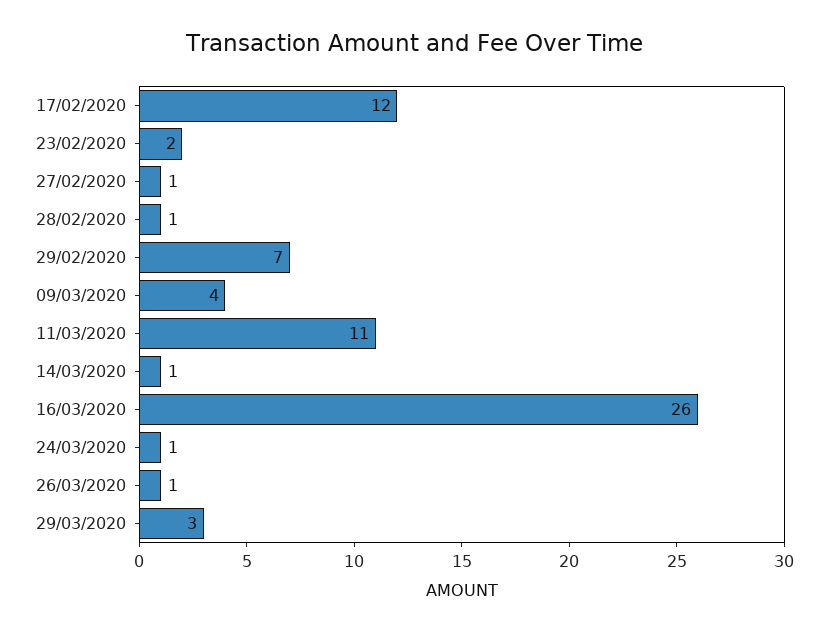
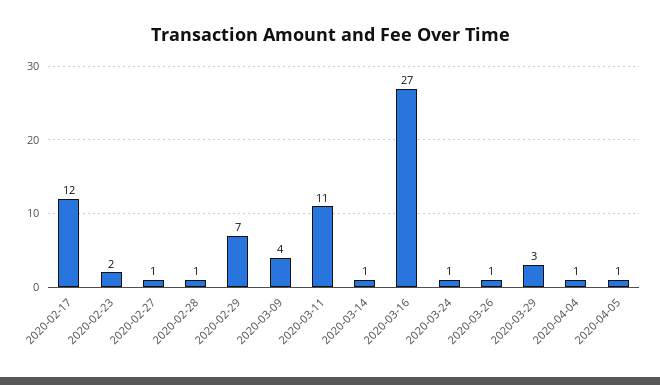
16/03/2020: 26 -> 27
2020-04-04: none -> 1
2020-04-05: none -> 1

